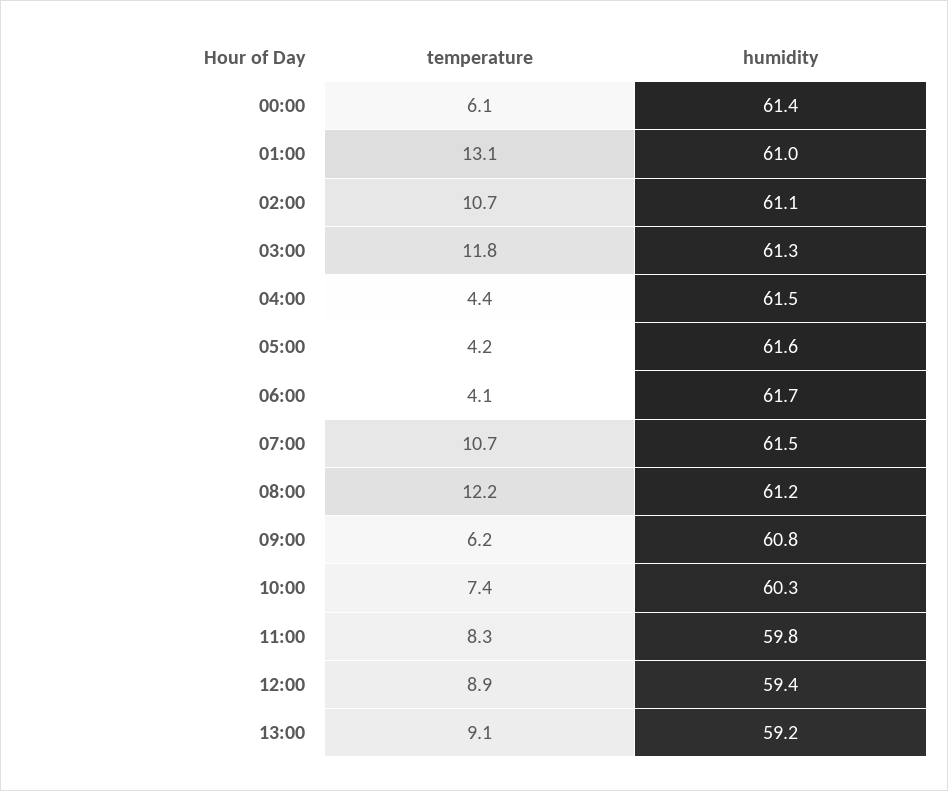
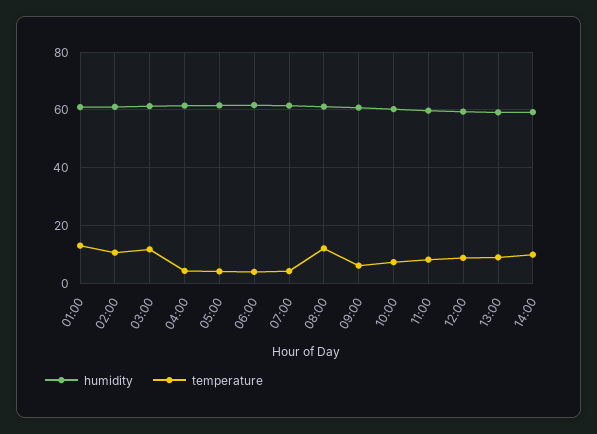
temperature, 00:00: 6.1 -> none
humidity, 00:00: 61.4 -> none
temperature, 07:00: 10.7 -> 5
humidity, 14:00: none -> 60
temperature, 14:00: none -> 10

